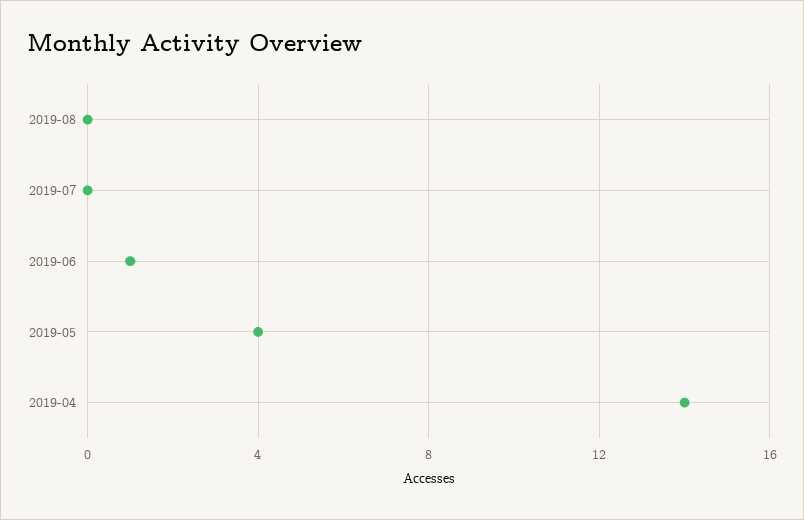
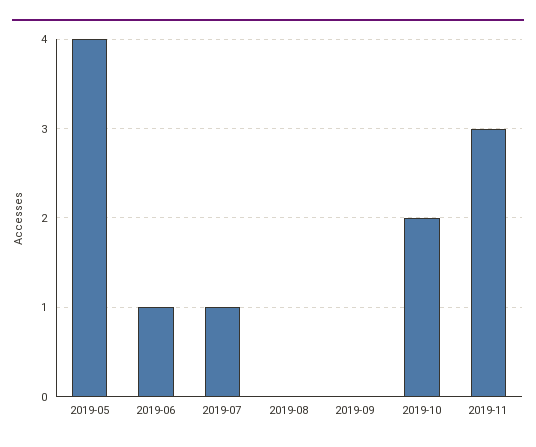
2019-07: 0 -> 1
2019-04: 14 -> none
2019-09: none -> 0
2019-10: none -> 2
2019-11: none -> 3

